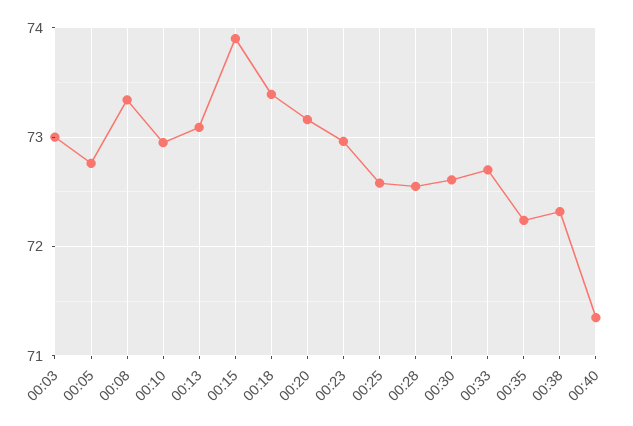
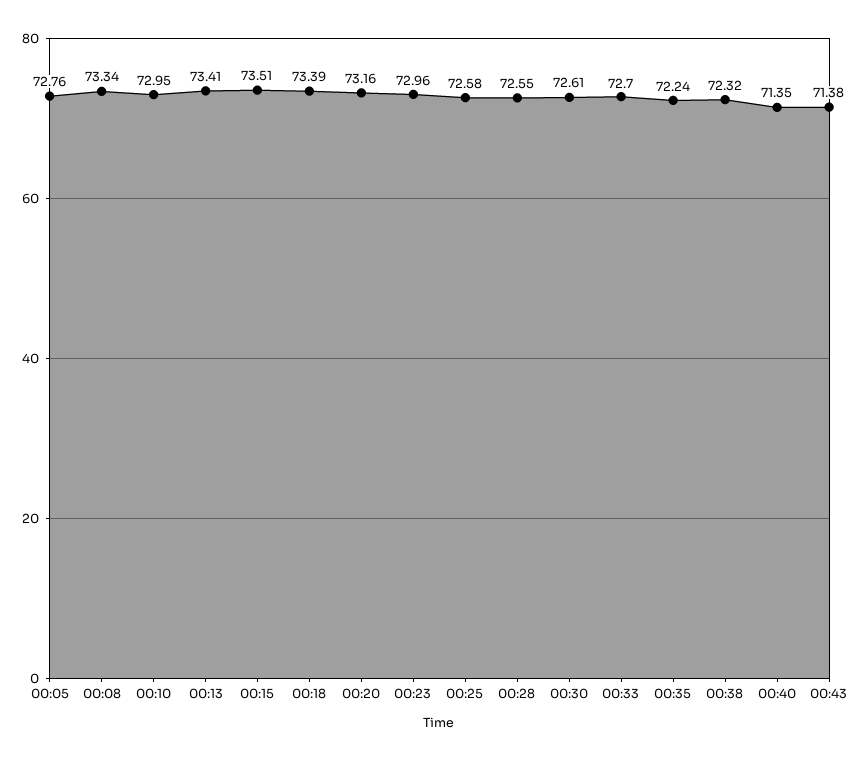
00:03: 73 -> none
00:13: 73.1 -> 73.41
00:15: 73.9 -> 73.51
00:43: none -> 71.38

